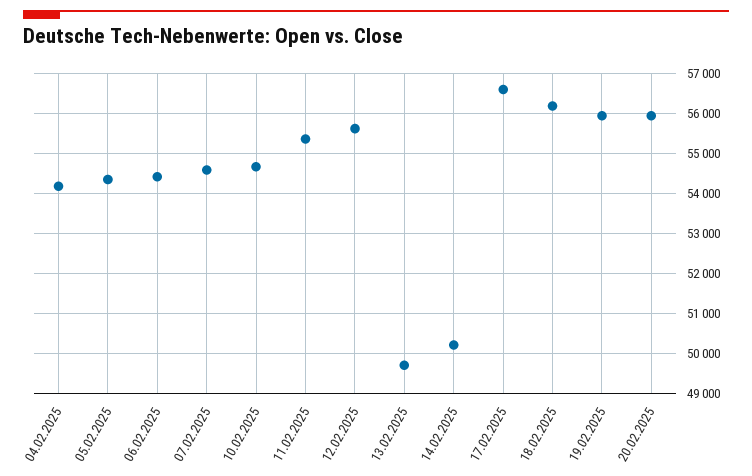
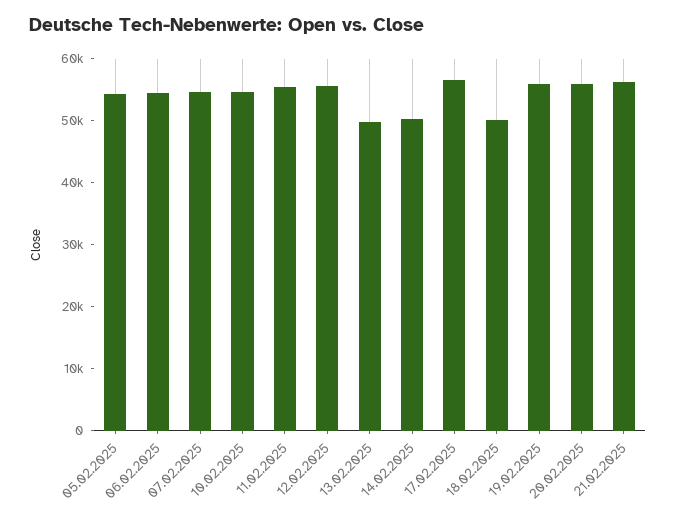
04.02.2025: 54200 -> none
18.02.2025: 56200 -> 50000
21.02.2025: none -> 56000

